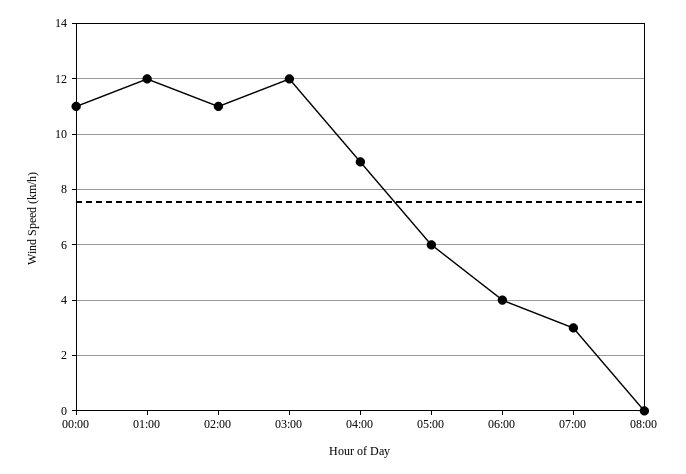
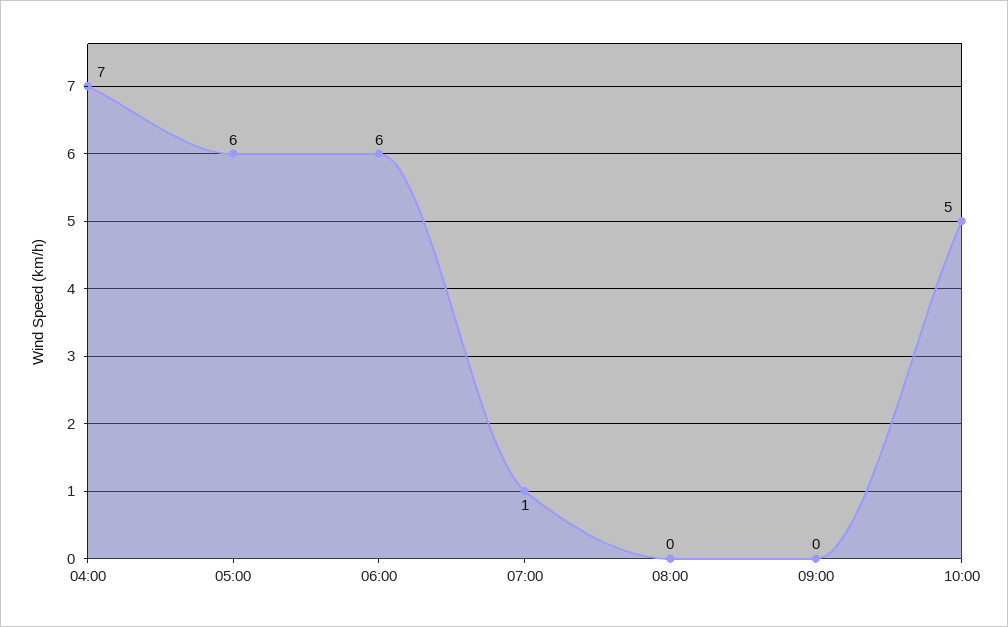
00:00: 11 -> none
01:00: 12 -> none
02:00: 11 -> none
03:00: 12 -> none
04:00: 9 -> 7
06:00: 4 -> 6
07:00: 3 -> 1
09:00: none -> 0
10:00: none -> 5

